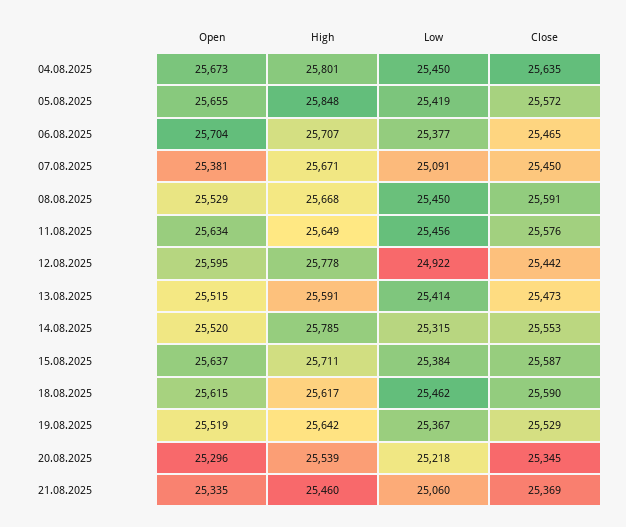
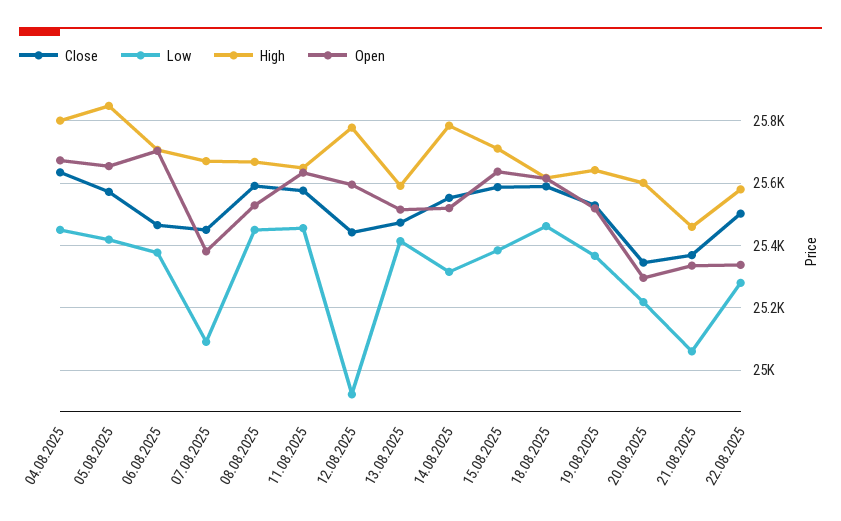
High, 20.08.2025: 25539 -> 25600
Close, 22.08.2025: none -> 25500
Low, 22.08.2025: none -> 25280
High, 22.08.2025: none -> 25580
Open, 22.08.2025: none -> 25340

